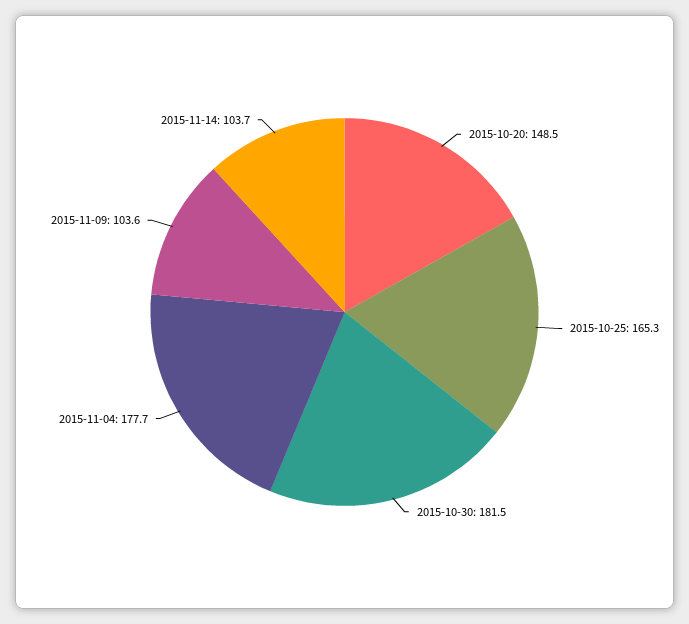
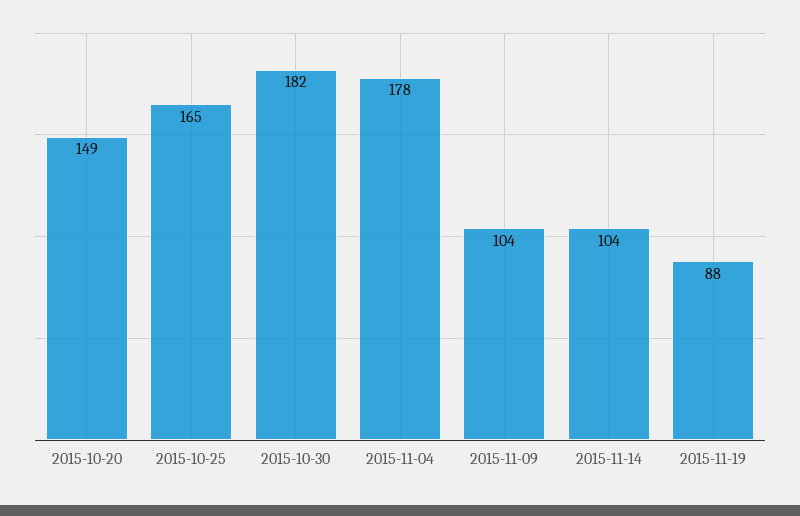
2015-11-19: none -> 88

